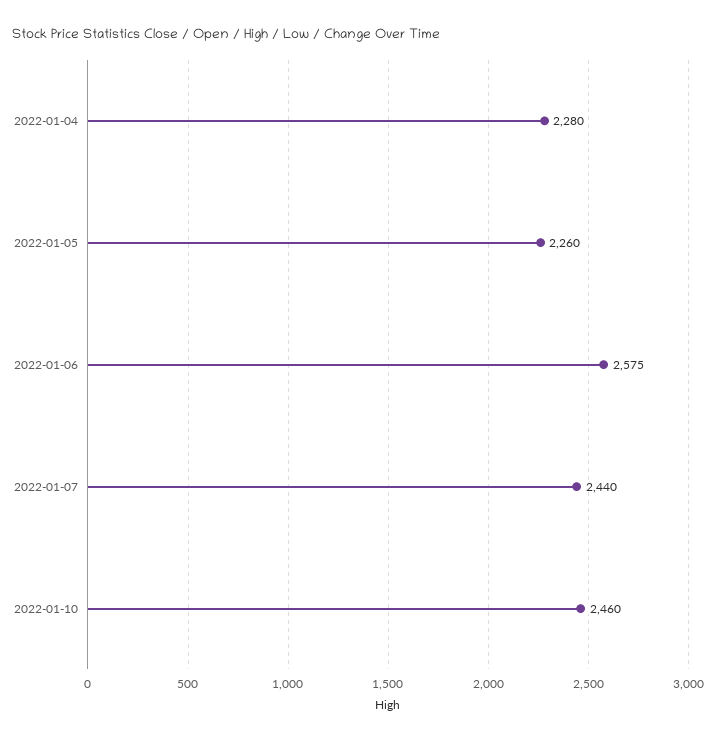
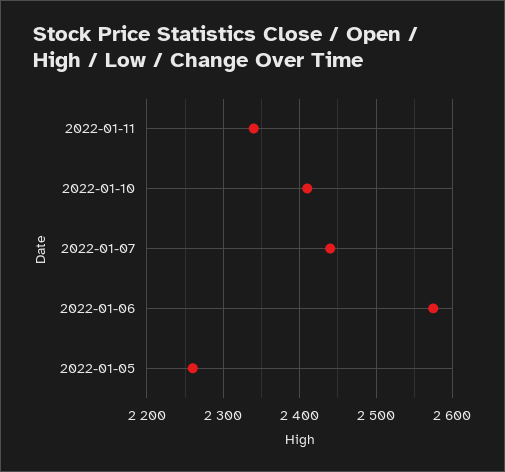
2022-01-04: 2280 -> none
2022-01-10: 2460 -> 2410
2022-01-11: none -> 2340

